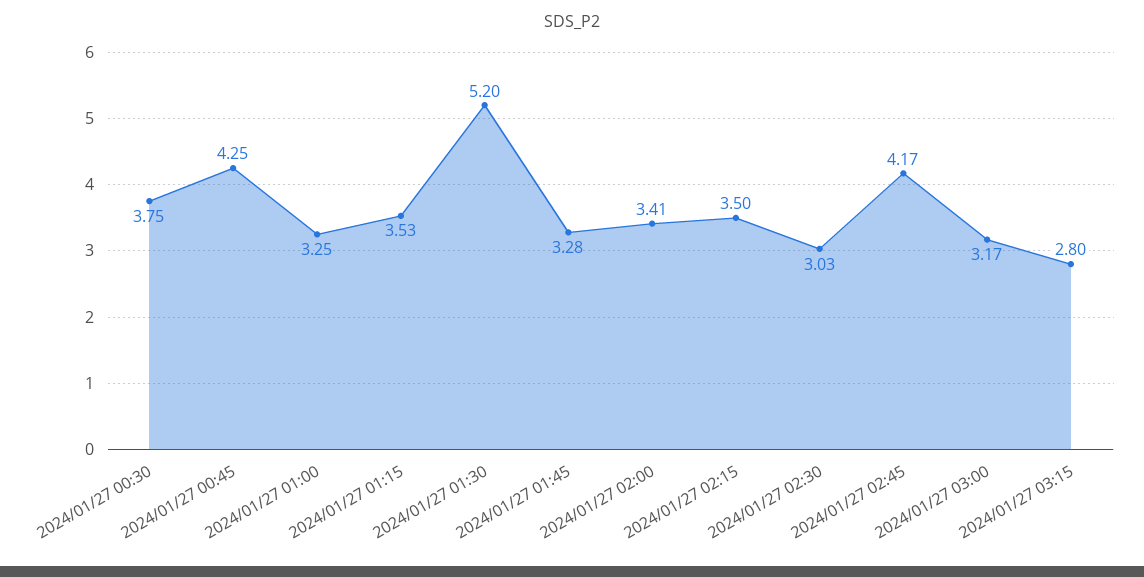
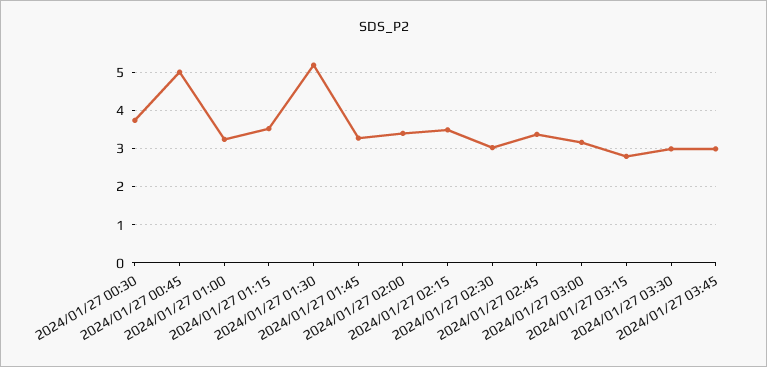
2024/01/27 00:45: 4.25 -> 5
2024/01/27 02:45: 4.17 -> 3.4
2024/01/27 03:30: none -> 3
2024/01/27 03:45: none -> 3

